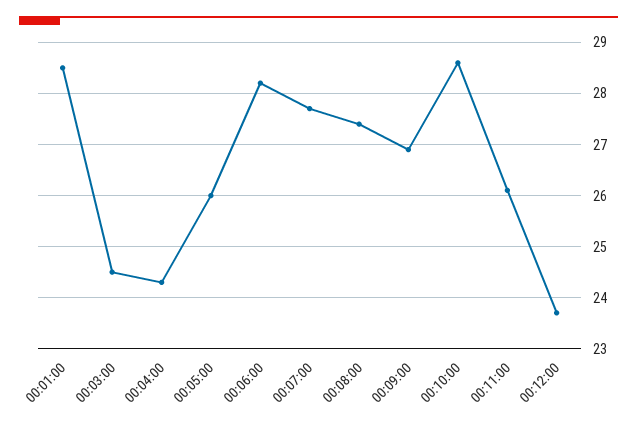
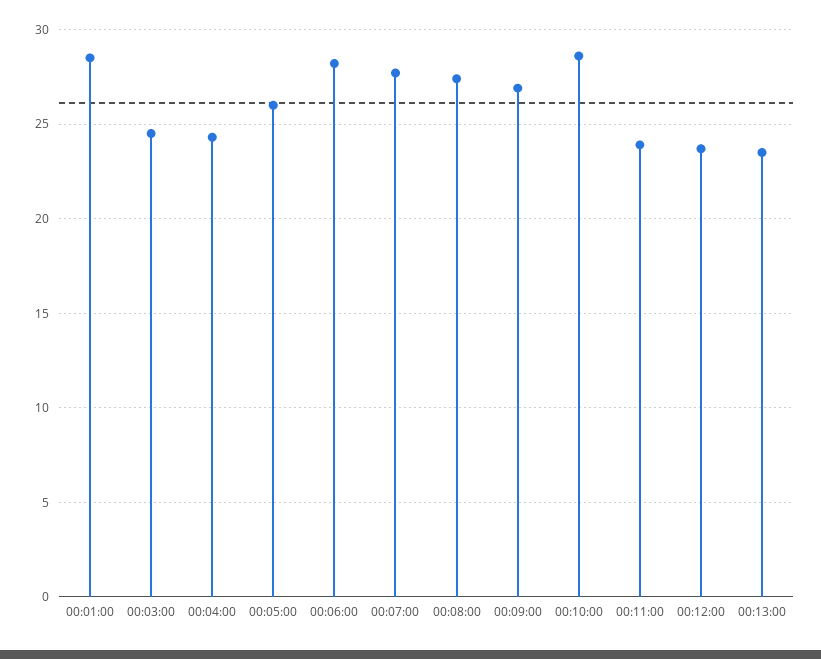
00:11:00: 26 -> 24
00:13:00: none -> 23.5

